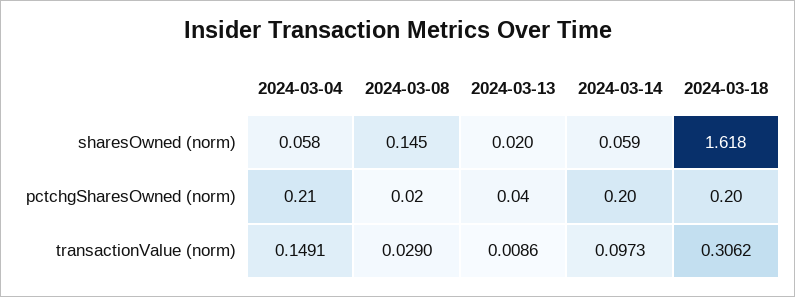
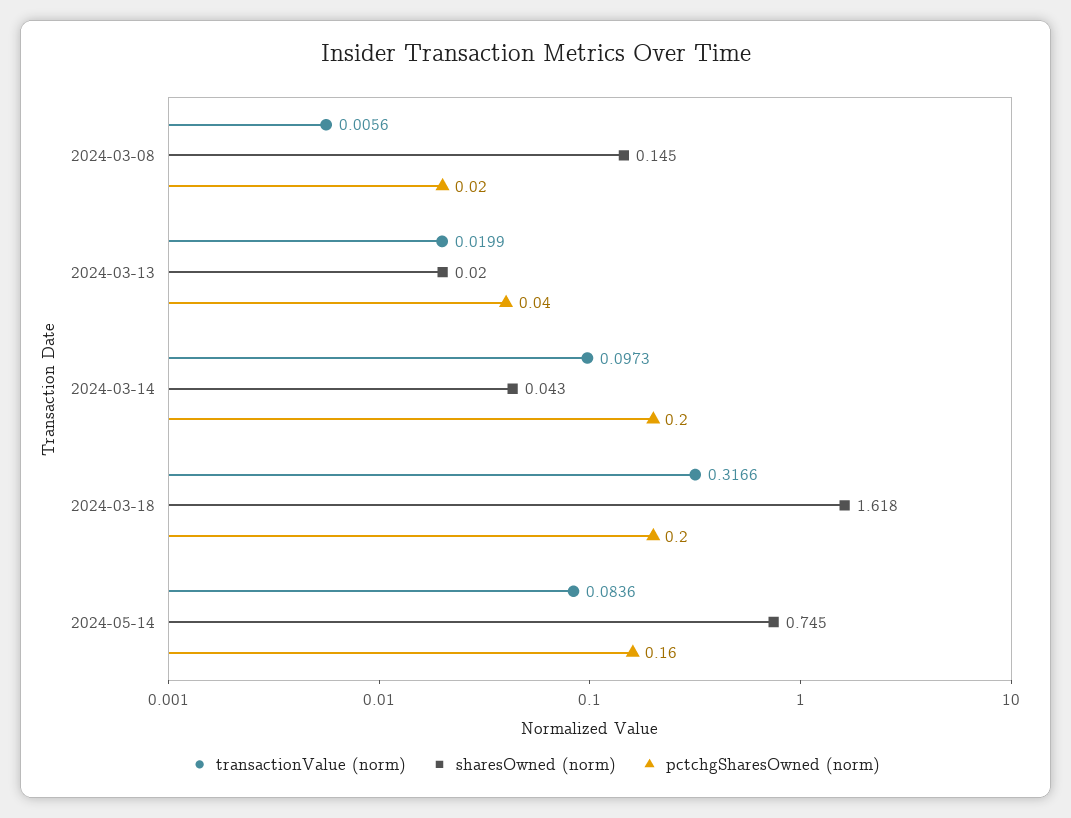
sharesOwned (norm), 2024-03-04: 0.058 -> none
sharesOwned (norm), 2024-03-14: 0.059 -> 0.043
pctchgSharesOwned (norm), 2024-03-04: 0.21 -> none
transactionValue (norm), 2024-03-04: 0.1491 -> none
transactionValue (norm), 2024-03-08: 0.029 -> 0.0056
transactionValue (norm), 2024-03-13: 0.0086 -> 0.0199
transactionValue (norm), 2024-03-18: 0.3062 -> 0.3166
transactionValue (norm), 2024-05-14: none -> 0.0836
sharesOwned (norm), 2024-05-14: none -> 0.745
pctchgSharesOwned (norm), 2024-05-14: none -> 0.16

